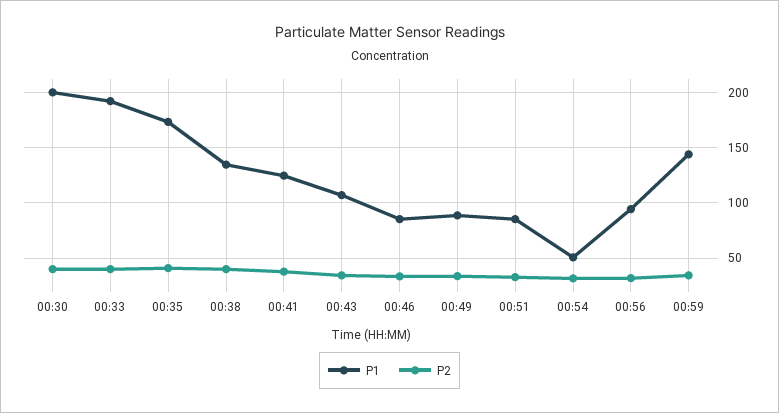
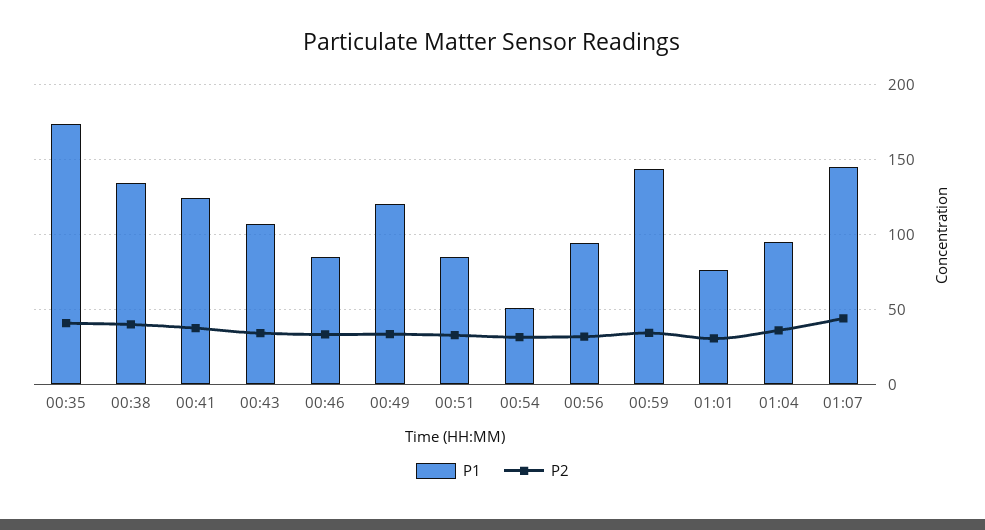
P1, 00:30: 200 -> none
P2, 00:30: 40 -> none
P1, 00:33: 190 -> none
P2, 00:33: 40 -> none
P1, 00:49: 90 -> 120
P1, 01:01: none -> 75
P2, 01:01: none -> 30
P1, 01:04: none -> 95
P2, 01:04: none -> 35
P1, 01:07: none -> 145
P2, 01:07: none -> 45

